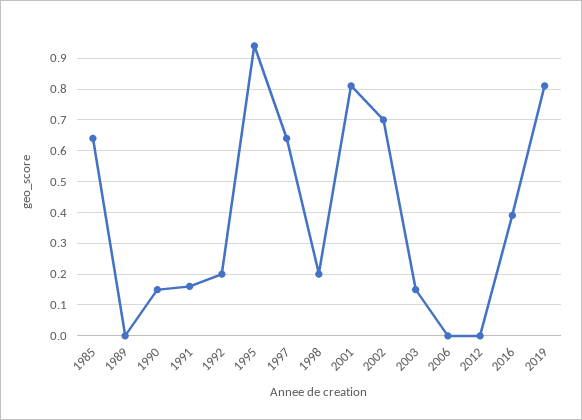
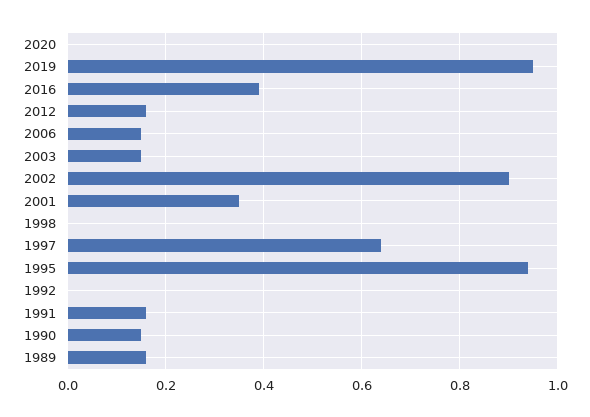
1985: 0.65 -> none
1989: 0 -> 0.15
1992: 0.2 -> 0
1998: 0.2 -> 0
2001: 0.8 -> 0.35
2002: 0.7 -> 0.9
2006: 0 -> 0.15
2012: 0 -> 0.15
2019: 0.8 -> 0.95
2020: none -> 0

